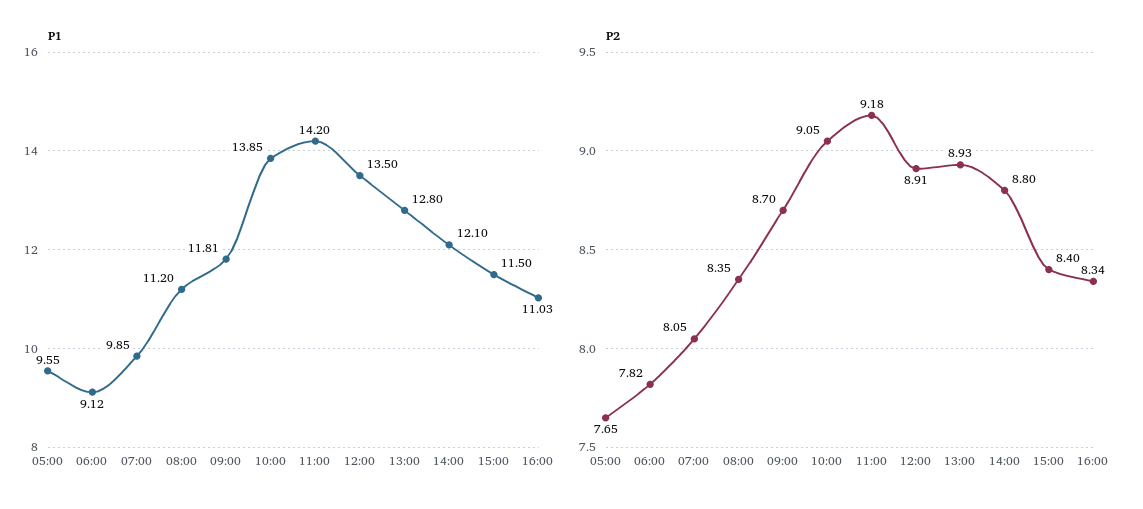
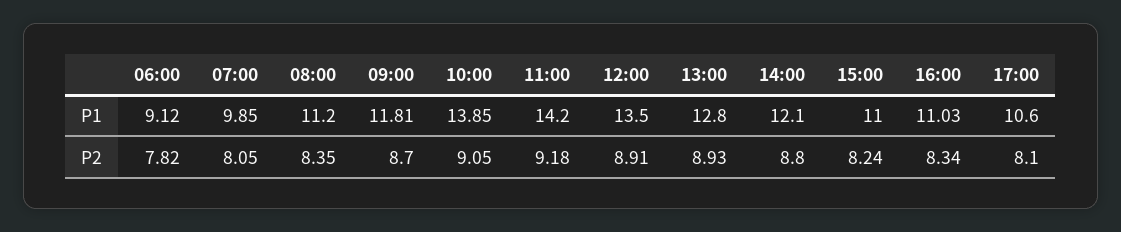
P1, 05:00: 9.55 -> none
P1, 15:00: 11.5 -> 11
P2, 05:00: 7.65 -> none
P2, 15:00: 8.4 -> 8.24
P1, 17:00: none -> 10.6
P2, 17:00: none -> 8.1

